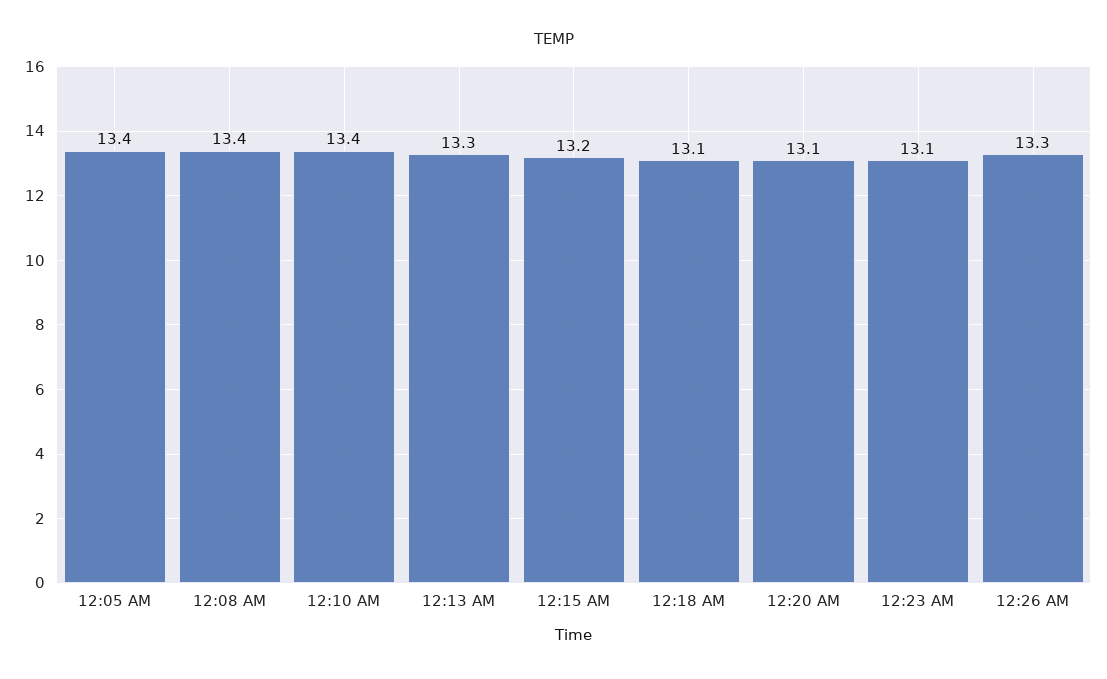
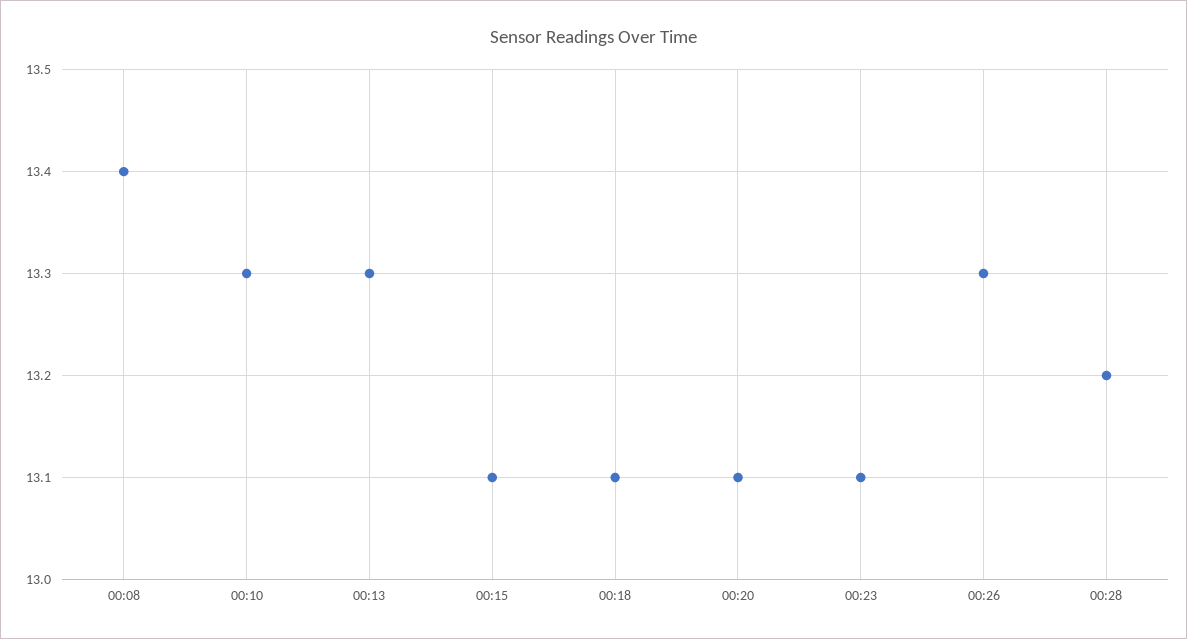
12:05 AM: 13.4 -> none
12:10 AM: 13.4 -> 13.3
12:15 AM: 13.2 -> 13.1
00:28: none -> 13.2

